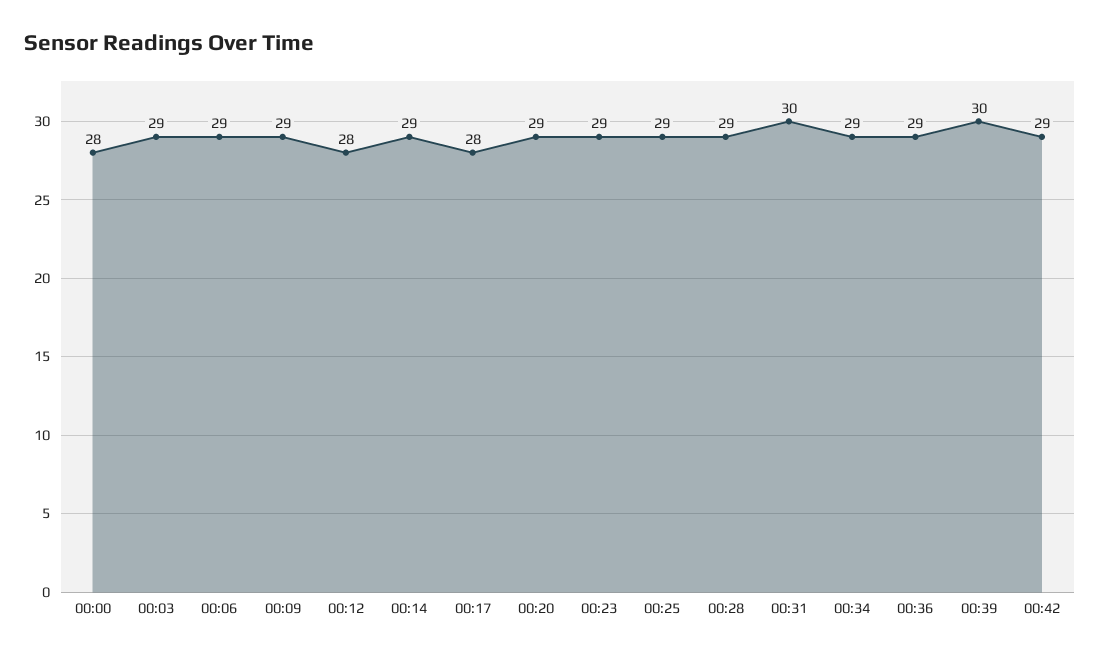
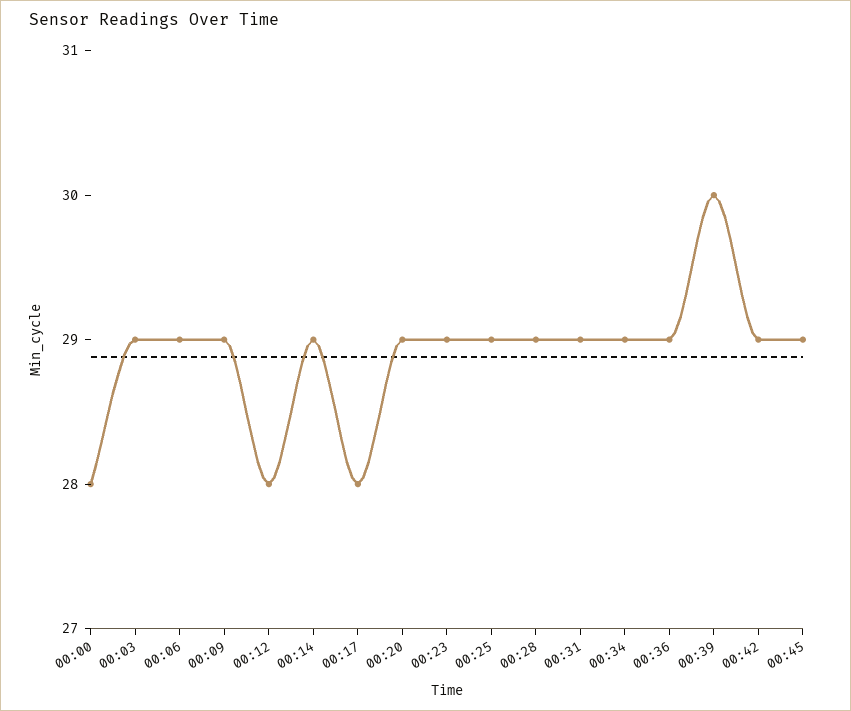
00:31: 30 -> 29
00:45: none -> 29

